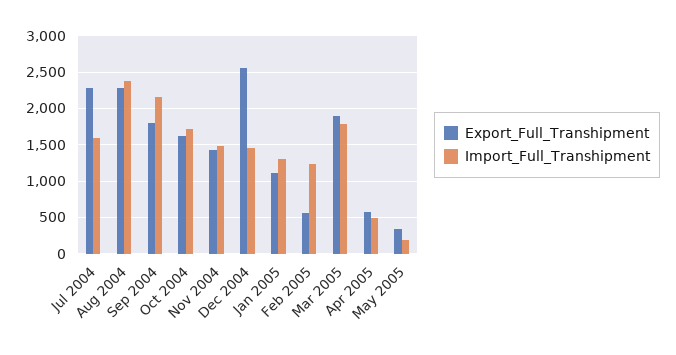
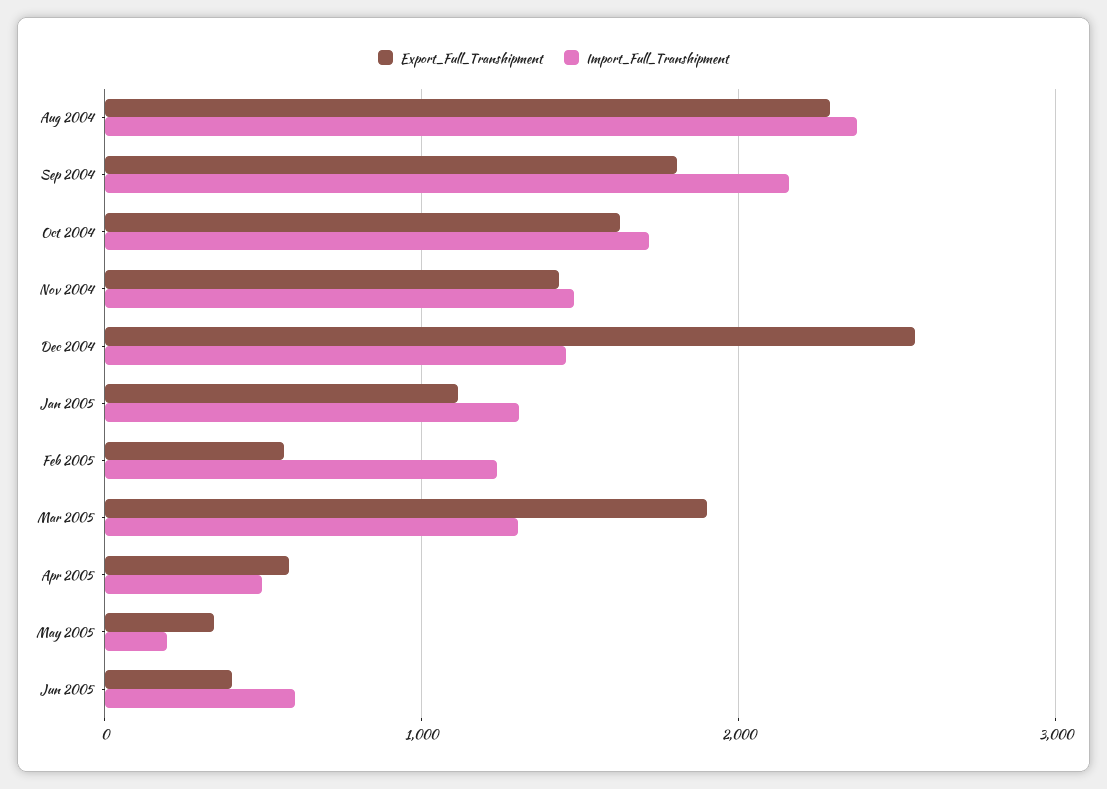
Export_Full_Transhipment, Jul 2004: 2300 -> none
Import_Full_Transhipment, Jul 2004: 1600 -> none
Import_Full_Transhipment, Mar 2005: 1800 -> 1300
Export_Full_Transhipment, Jun 2005: none -> 400
Import_Full_Transhipment, Jun 2005: none -> 600

